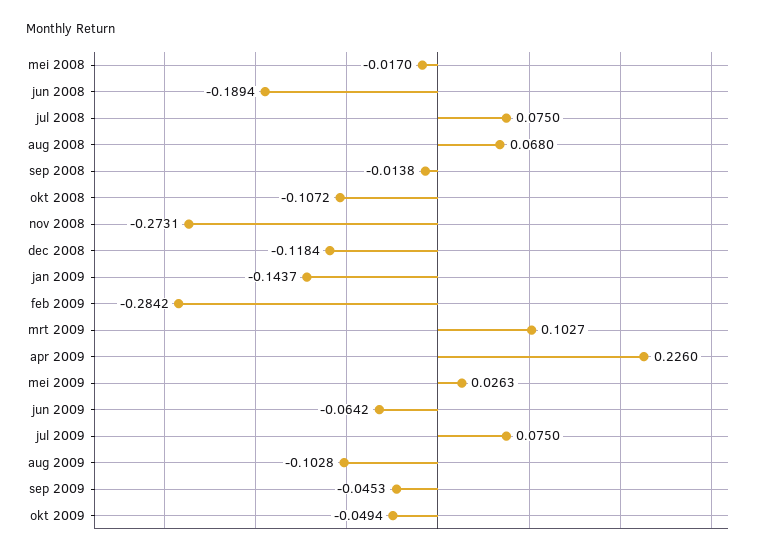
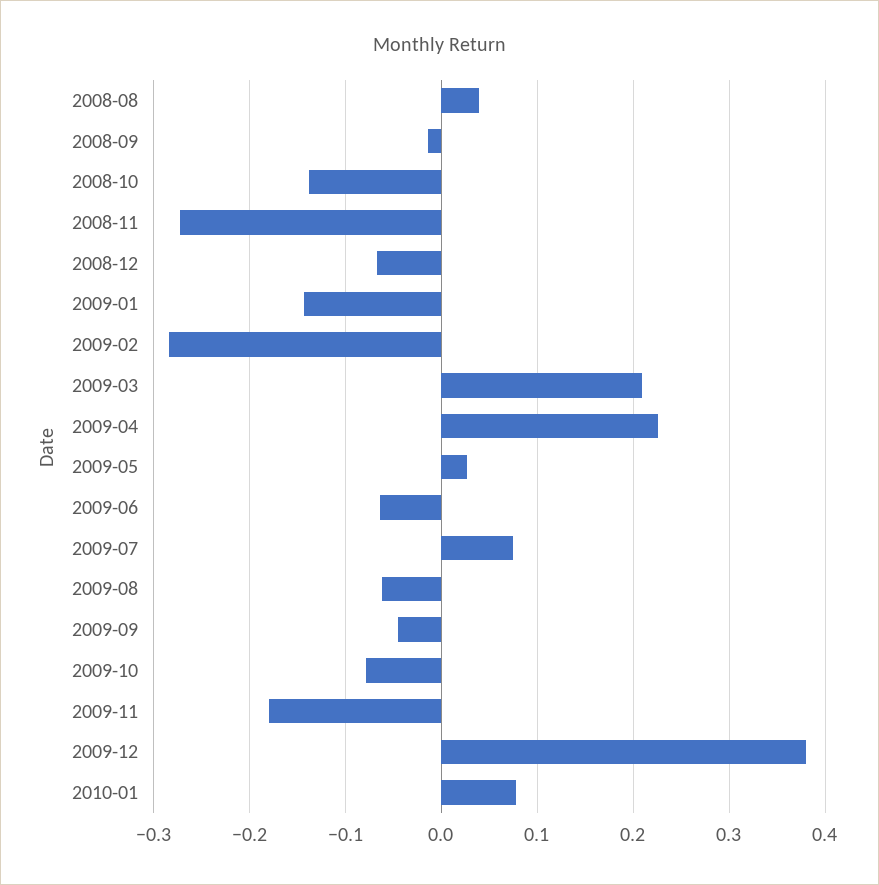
mei 2008: -0.017 -> none
jun 2008: -0.1894 -> none
jul 2008: 0.075 -> none
aug 2008: 0.068 -> 0.04
okt 2008: -0.1072 -> -0.14
dec 2008: -0.1184 -> -0.07
mrt 2009: 0.1027 -> 0.21
aug 2009: -0.1028 -> -0.06
okt 2009: -0.0494 -> -0.08
2009-11: none -> -0.18
2009-12: none -> 0.38
2010-01: none -> 0.08

